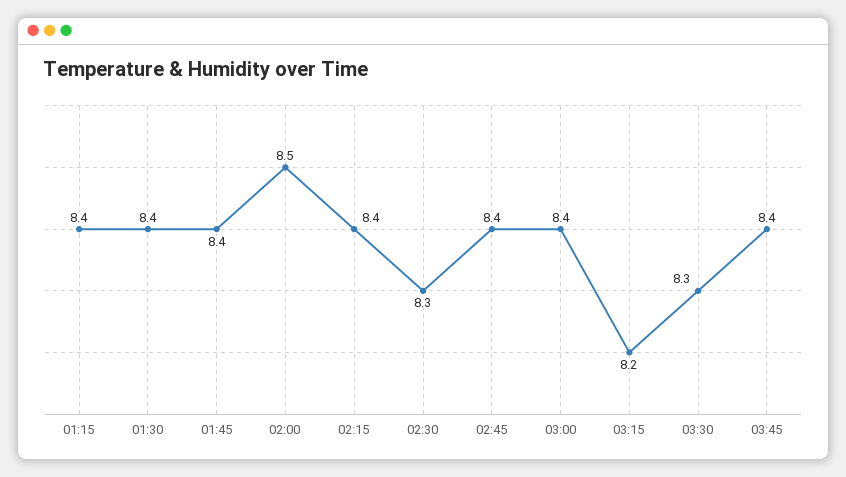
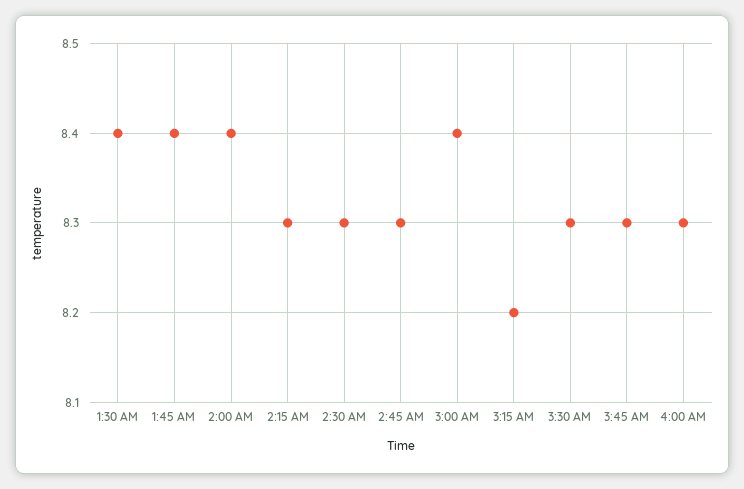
01:15: 8.4 -> none
02:00: 8.5 -> 8.4
02:15: 8.4 -> 8.3
02:45: 8.4 -> 8.3
03:45: 8.4 -> 8.3
4:00 AM: none -> 8.3

